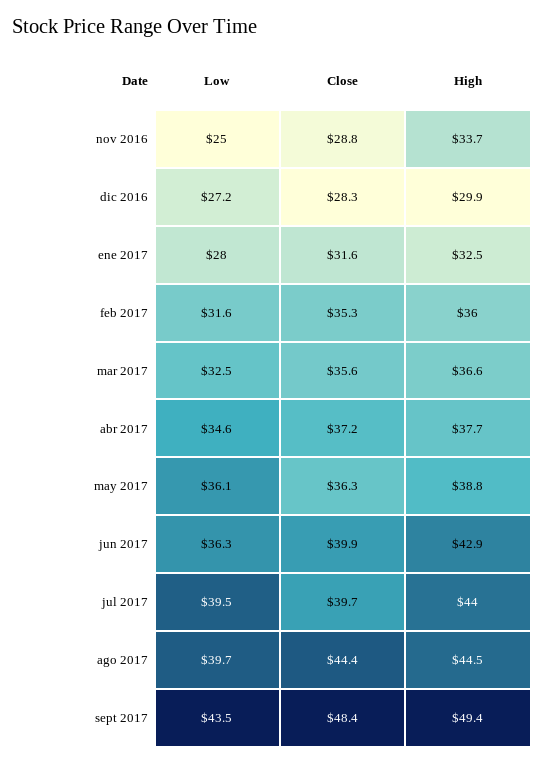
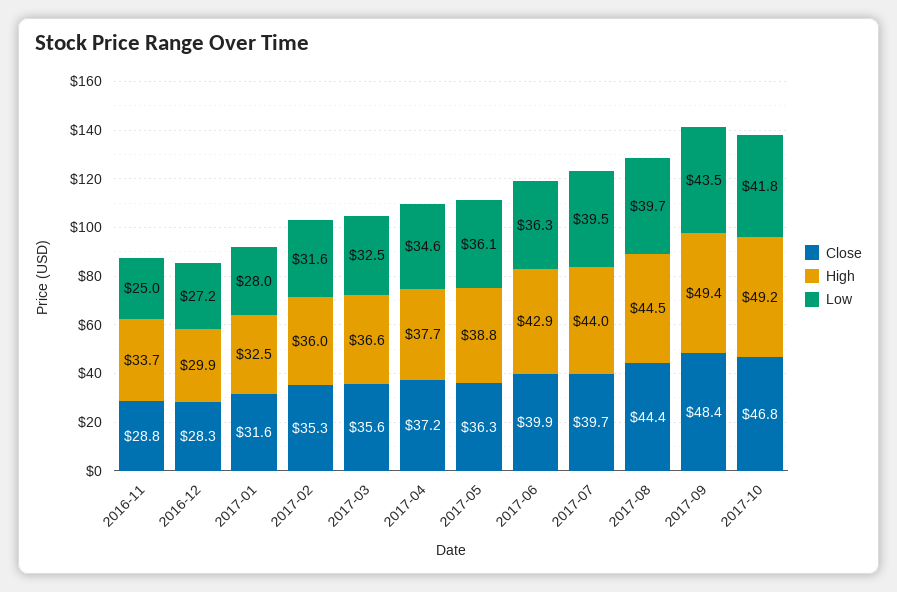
Close, 2017-10: none -> 46.8
High, 2017-10: none -> 49.2
Low, 2017-10: none -> 41.8

